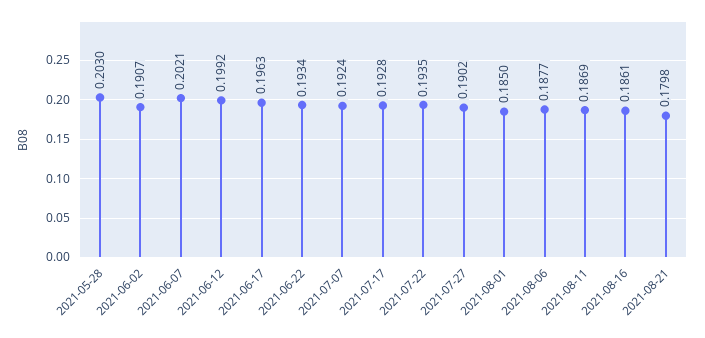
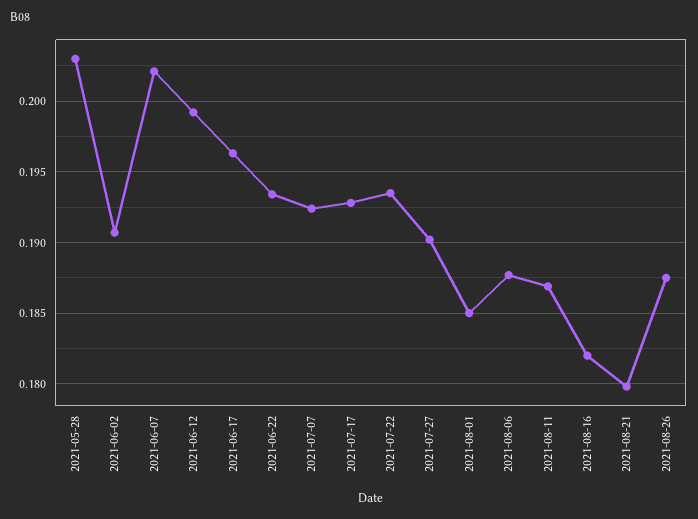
2021-08-16: 0.1861 -> 0.182
2021-08-26: none -> 0.1875

